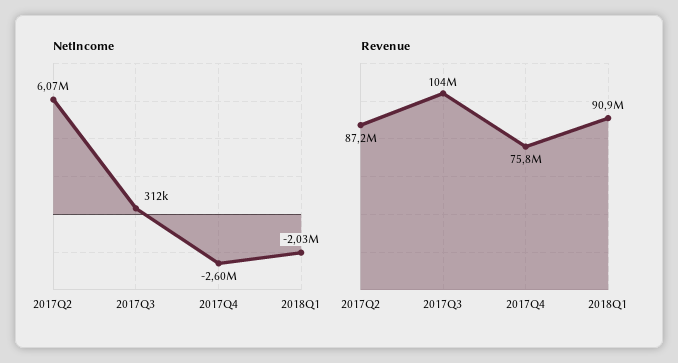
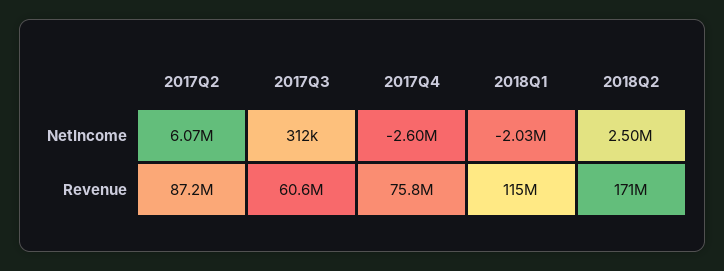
Revenue, 2017Q3: 104000000 -> 60600000
Revenue, 2018Q1: 90900000 -> 115000000
NetIncome, 2018Q2: none -> 2500000
Revenue, 2018Q2: none -> 171000000

